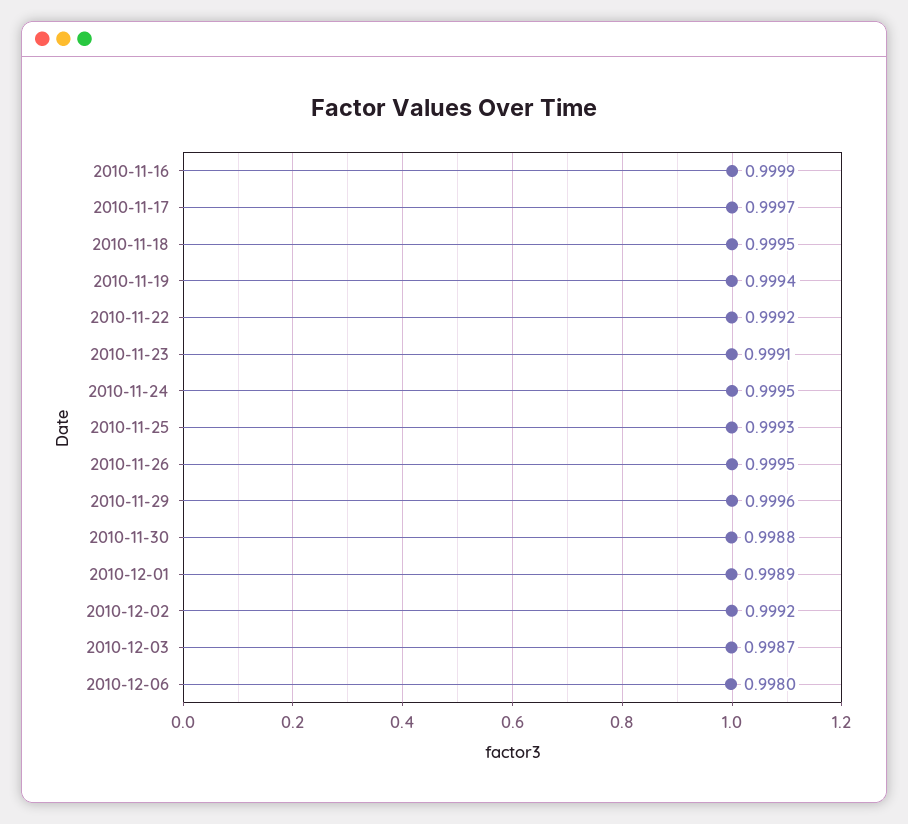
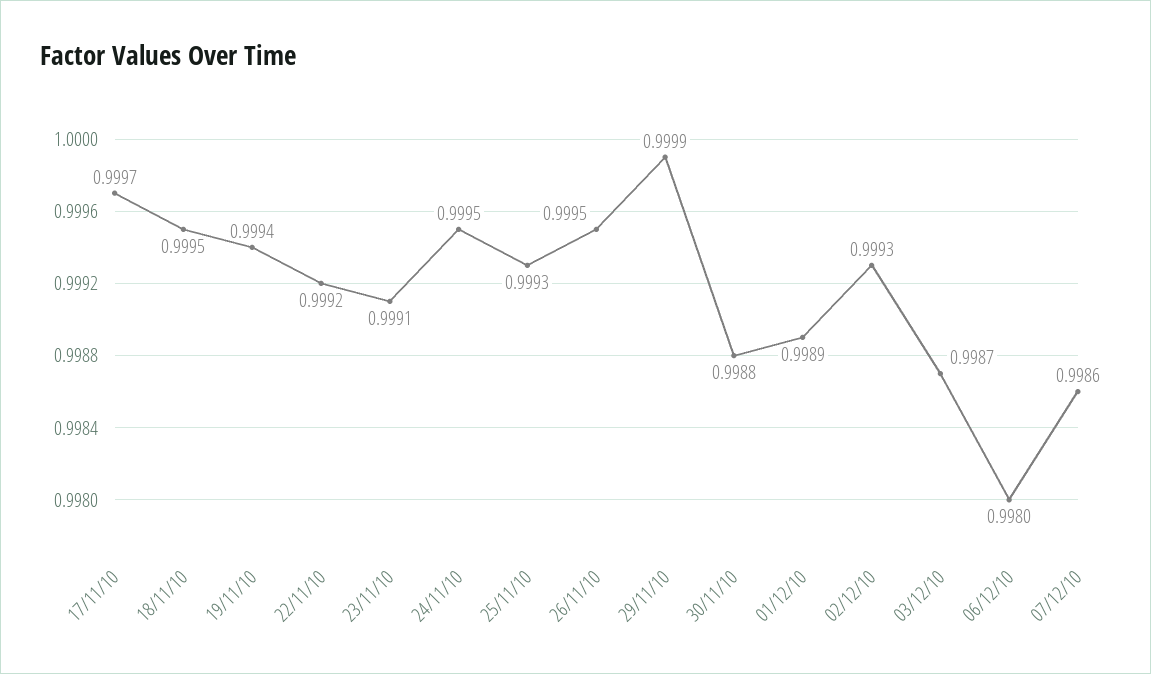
2010-11-16: 0.9999 -> none
2010-11-29: 0.9996 -> 0.9999
2010-12-02: 0.9992 -> 0.9993
07/12/10: none -> 0.9986

